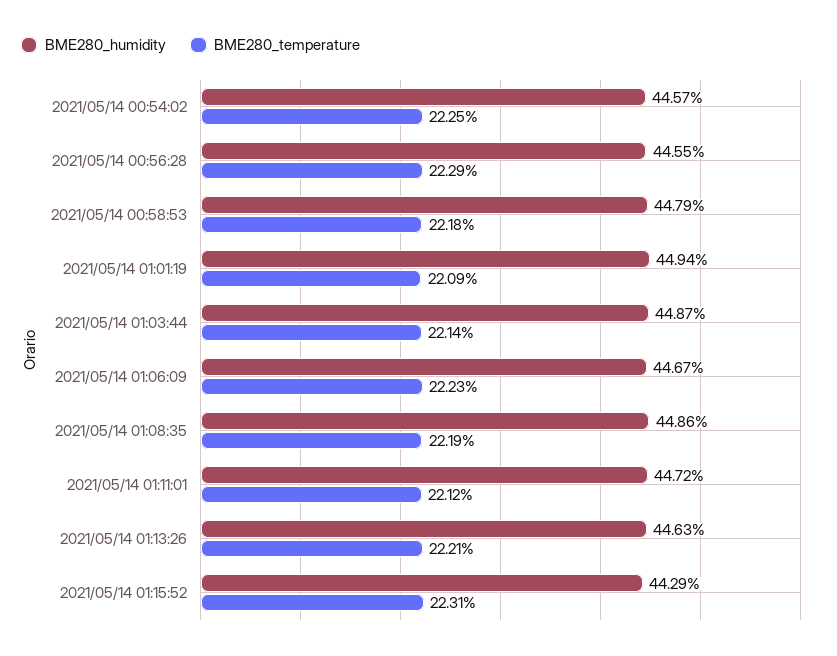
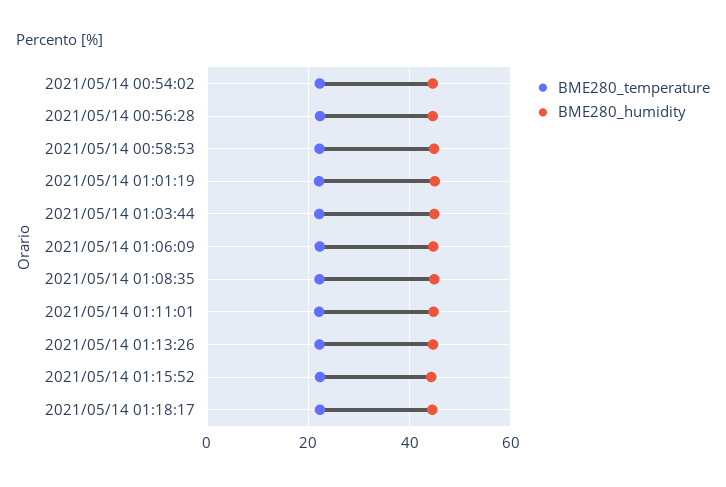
BME280_temperature, 2021/05/14 01:18:17: none -> 22
BME280_humidity, 2021/05/14 01:18:17: none -> 44

